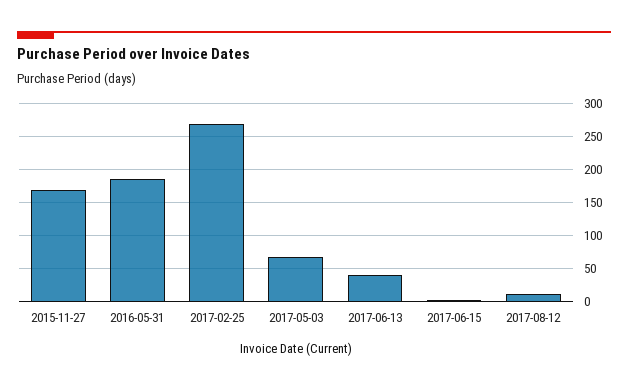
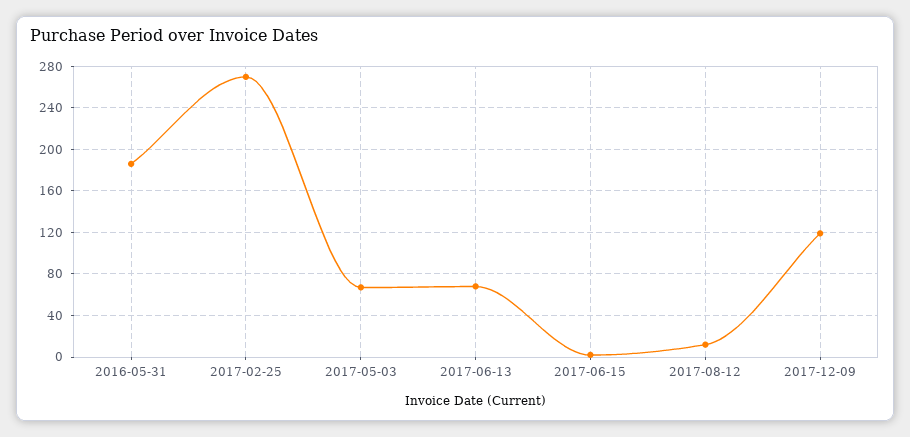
2015-11-27: 170 -> none
2017-06-13: 40 -> 70
2017-12-09: none -> 120

